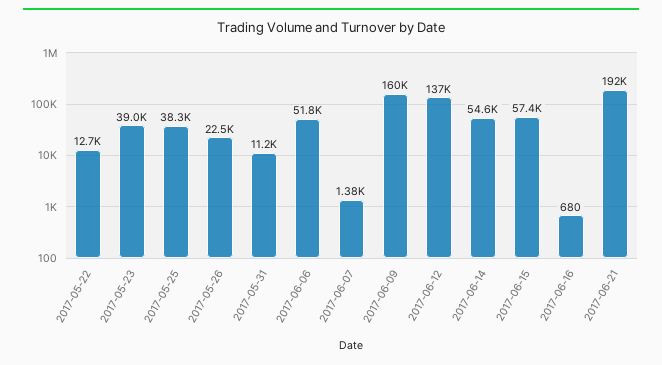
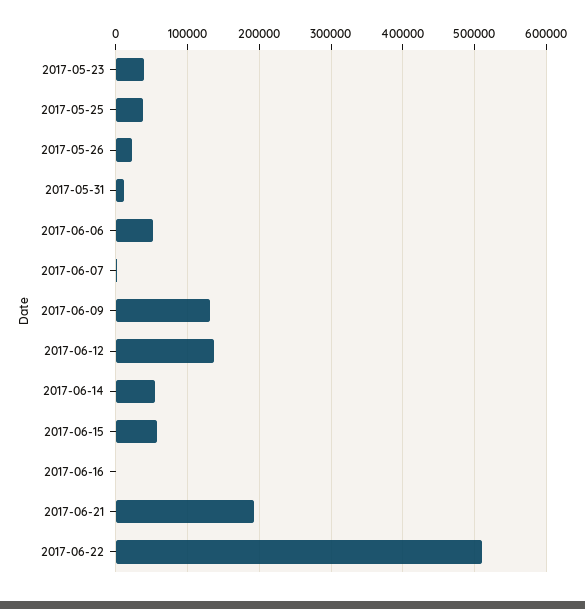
2017-05-22: 12700 -> none
2017-06-09: 160000 -> 130000
2017-06-22: none -> 510000

